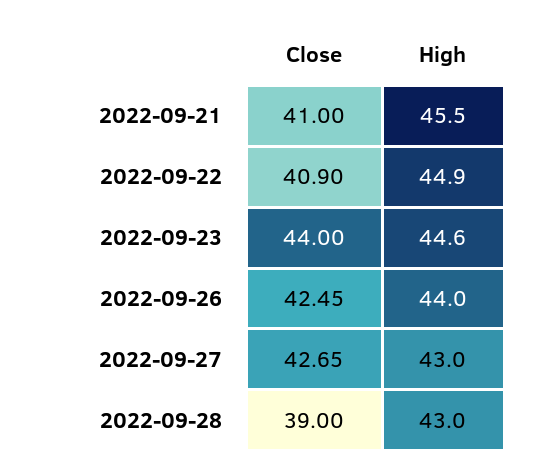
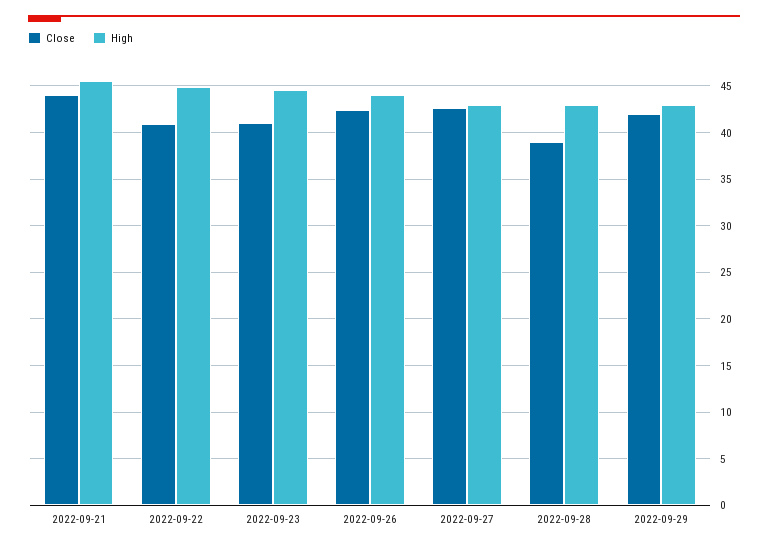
Close, 2022-09-21: 41 -> 44
Close, 2022-09-23: 44 -> 41
Close, 2022-09-29: none -> 42
High, 2022-09-29: none -> 43

